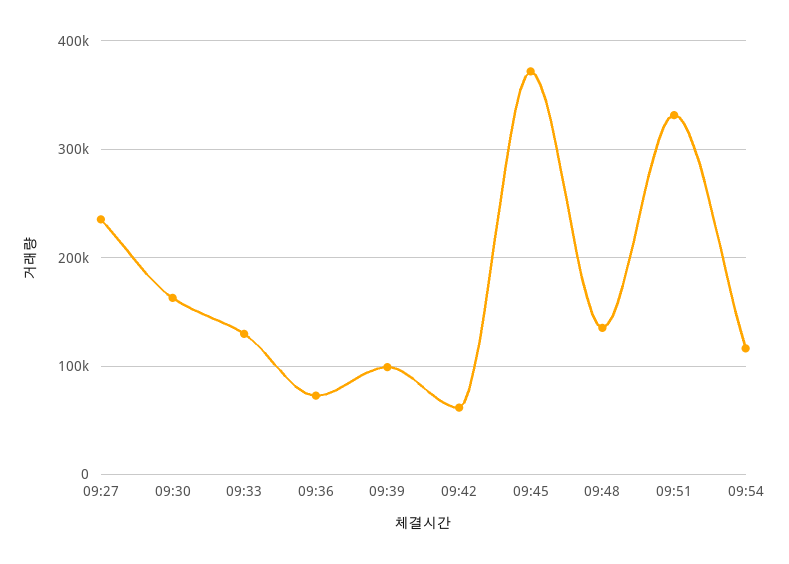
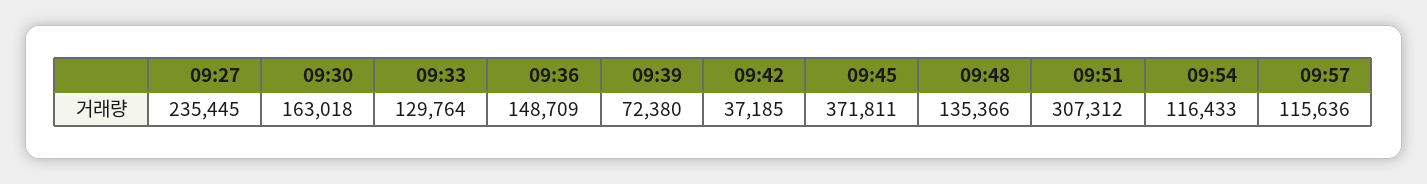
09:36: 70000 -> 148709
09:39: 100000 -> 72380
09:42: 60000 -> 37185
09:51: 330000 -> 307312
09:57: none -> 115636

